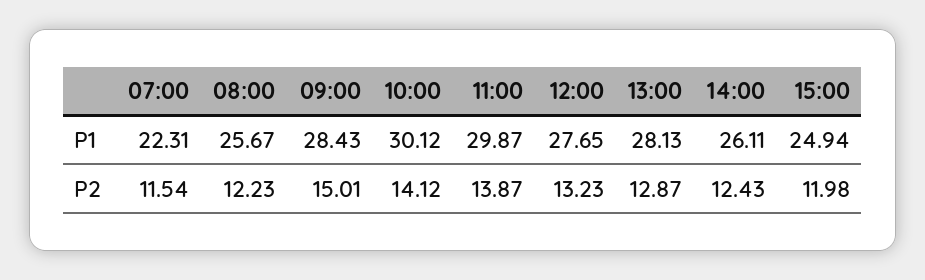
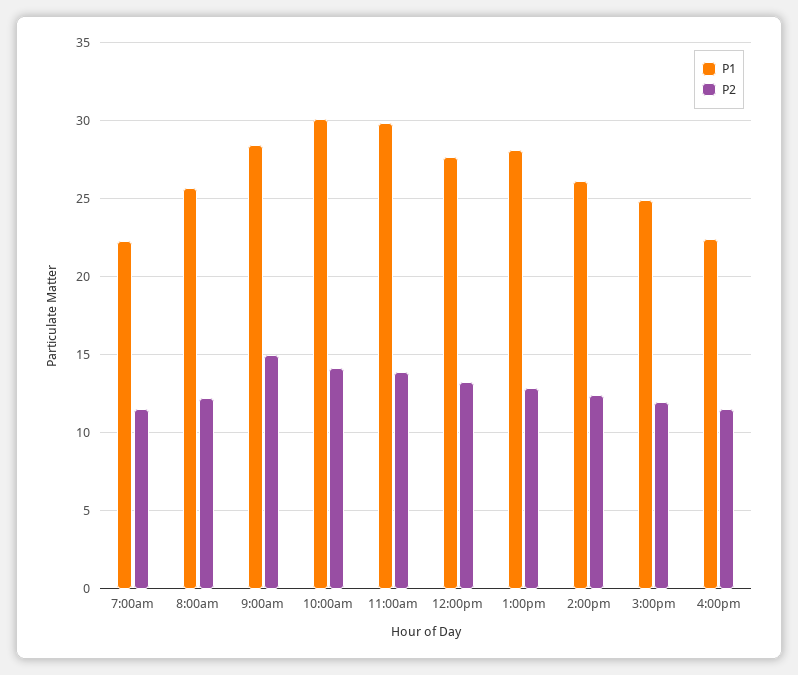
P1, 4:00pm: none -> 22.5
P2, 4:00pm: none -> 11.5

